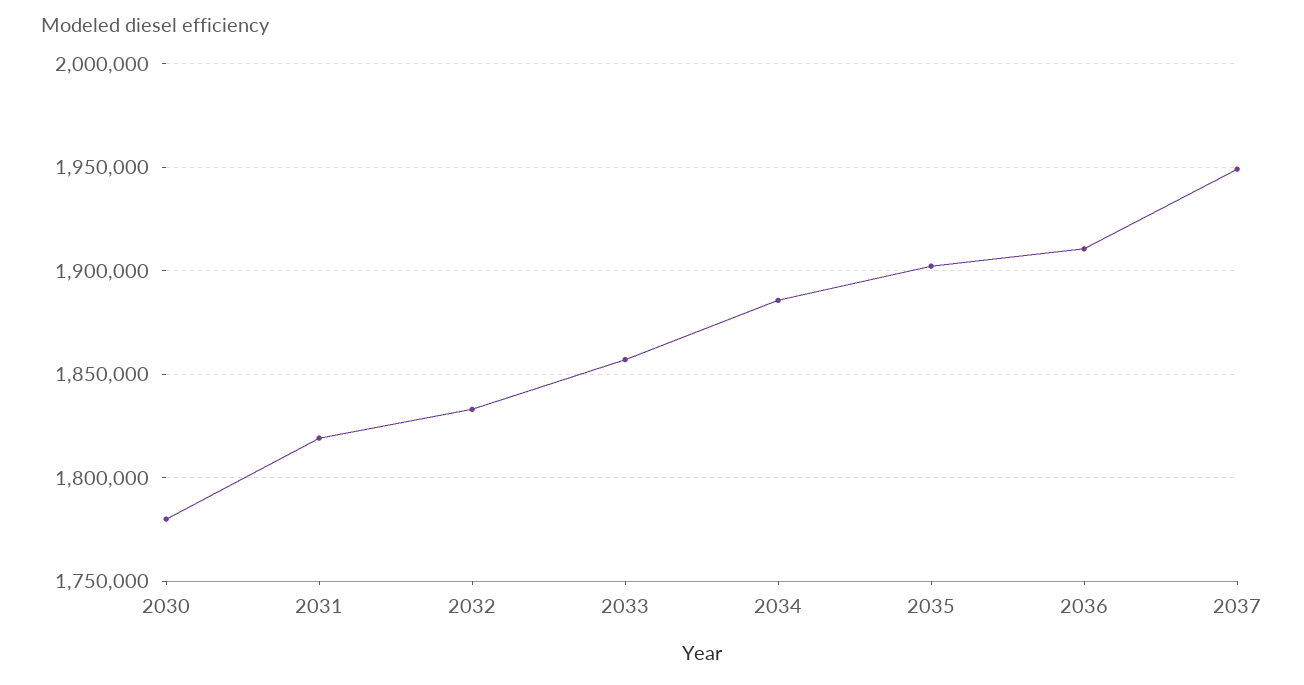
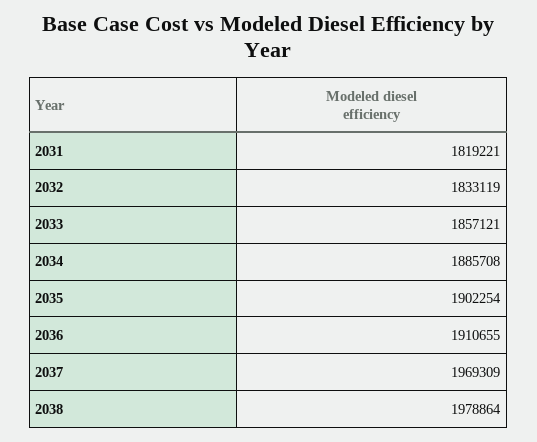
2030: 1780000 -> none
2037: 1950000 -> 1969309
2038: none -> 1978864

